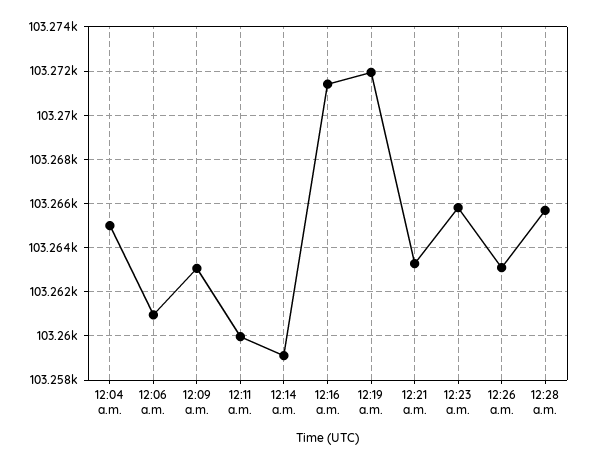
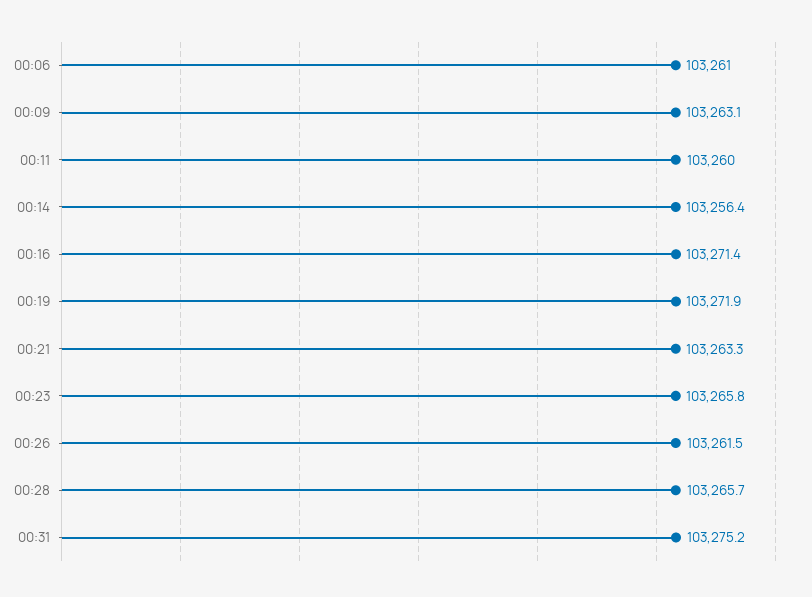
12:04 a.m.: 103265 -> none
12:14 a.m.: 103259 -> 103256.4
12:26 a.m.: 103263 -> 103261.5
00:31: none -> 103275.2

